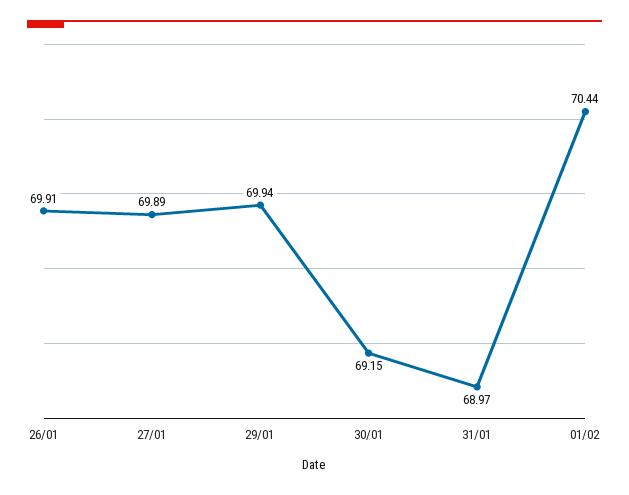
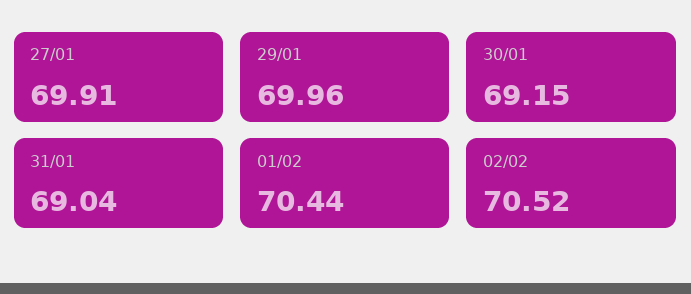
26/01: 69.91 -> none
27/01: 69.89 -> 69.91
29/01: 69.94 -> 69.96
31/01: 68.97 -> 69.04
02/02: none -> 70.52

